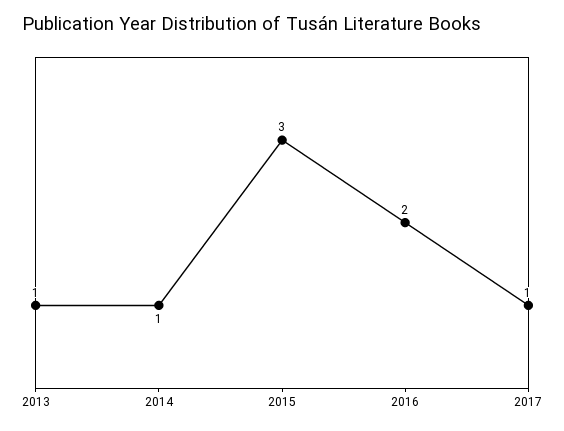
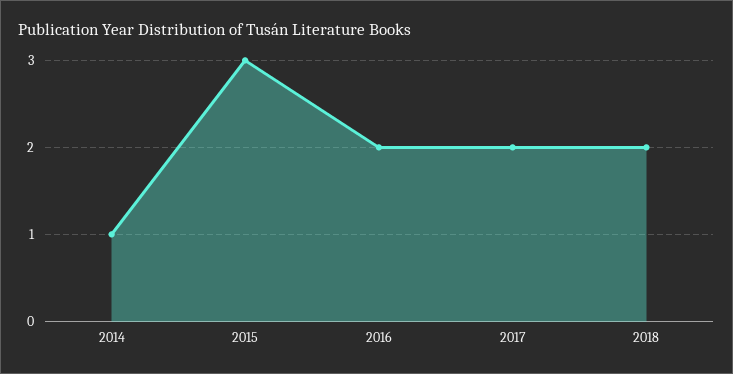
2013: 1 -> none
2017: 1 -> 2
2018: none -> 2

